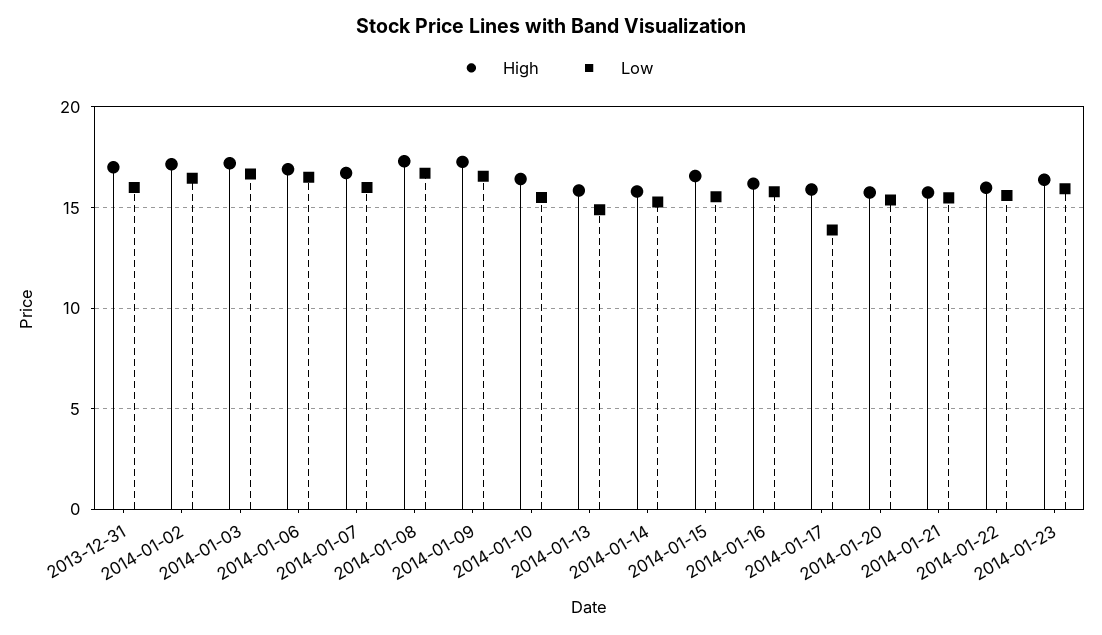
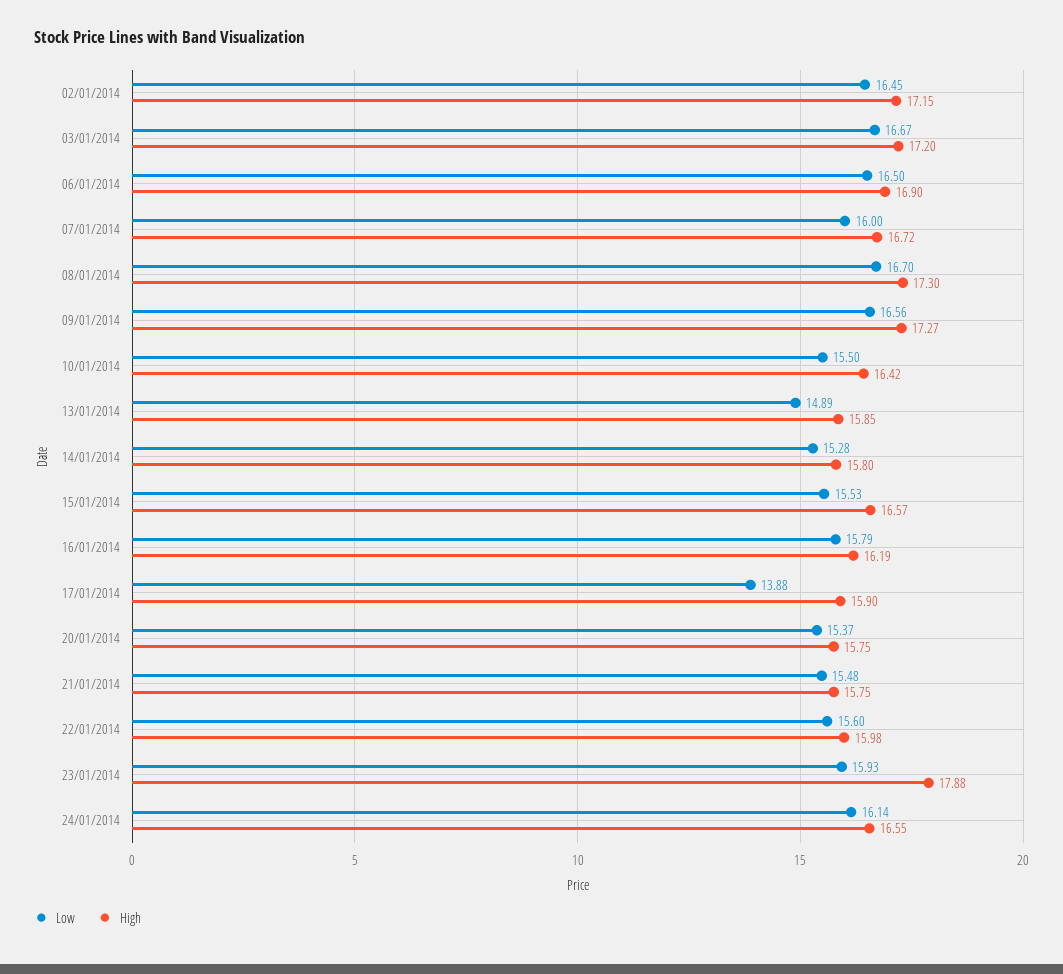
High, 2013-12-31: 17 -> none
Low, 2013-12-31: 16 -> none
High, 2014-01-23: 16.5 -> 17.88
Low, 24/01/2014: none -> 16.14
High, 24/01/2014: none -> 16.55

